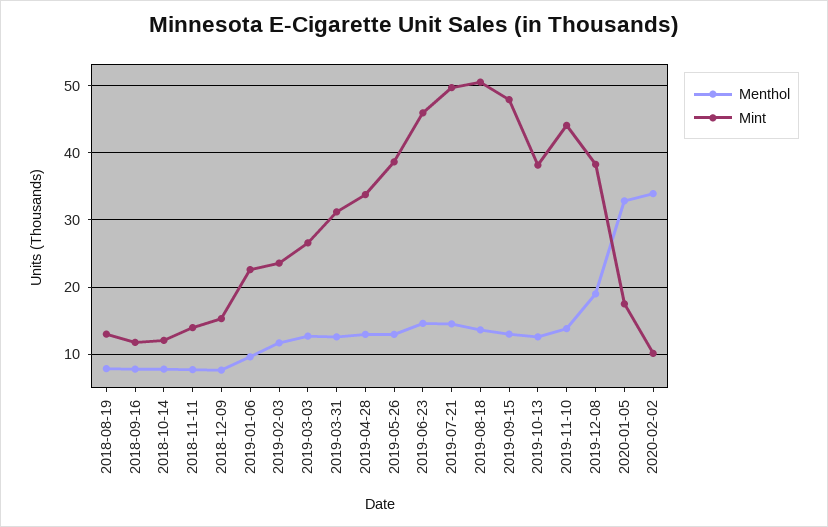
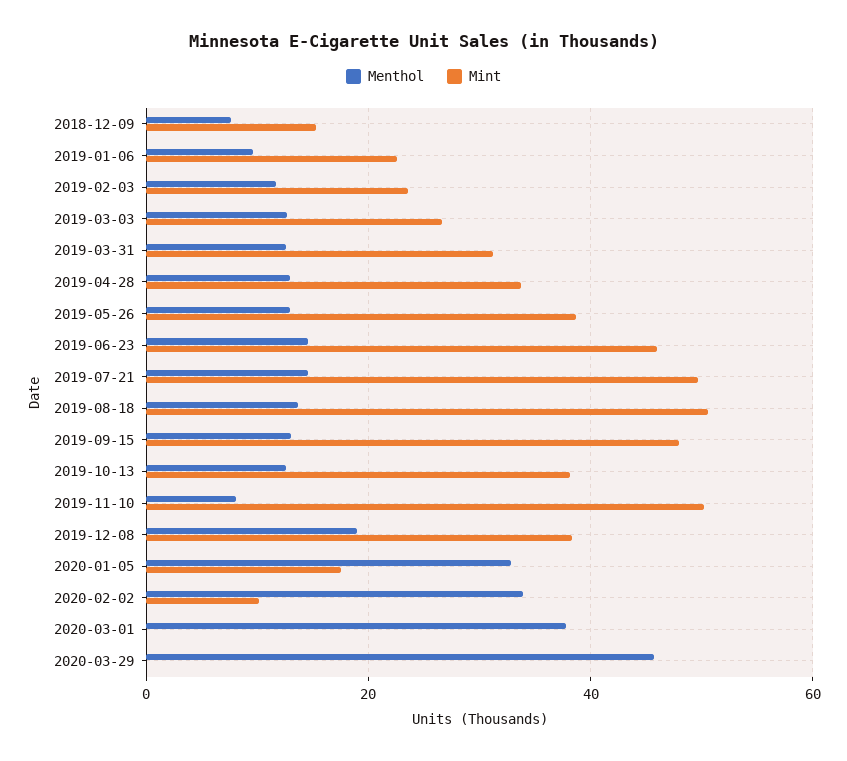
Menthol, 2018-08-19: 8 -> none
Mint, 2018-08-19: 13 -> none
Menthol, 2018-09-16: 8 -> none
Mint, 2018-09-16: 12 -> none
Menthol, 2018-10-14: 8 -> none
Mint, 2018-10-14: 12 -> none
Menthol, 2018-11-11: 8 -> none
Mint, 2018-11-11: 14 -> none
Menthol, 2019-11-10: 14 -> 8
Mint, 2019-11-10: 44 -> 50
Menthol, 2020-03-01: none -> 38
Mint, 2020-03-01: none -> 0
Menthol, 2020-03-29: none -> 46
Mint, 2020-03-29: none -> 0

